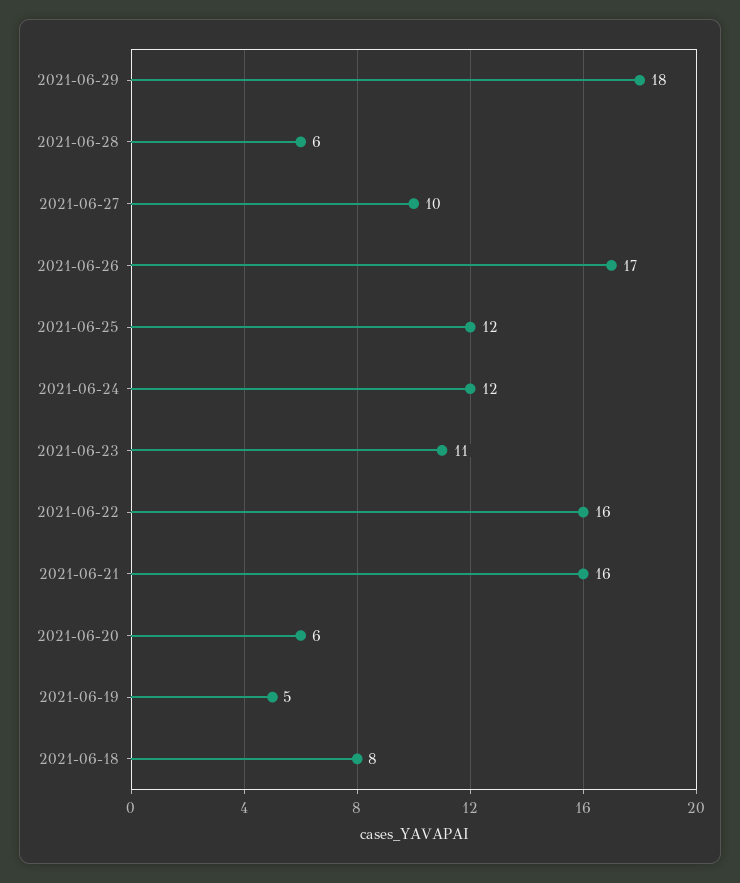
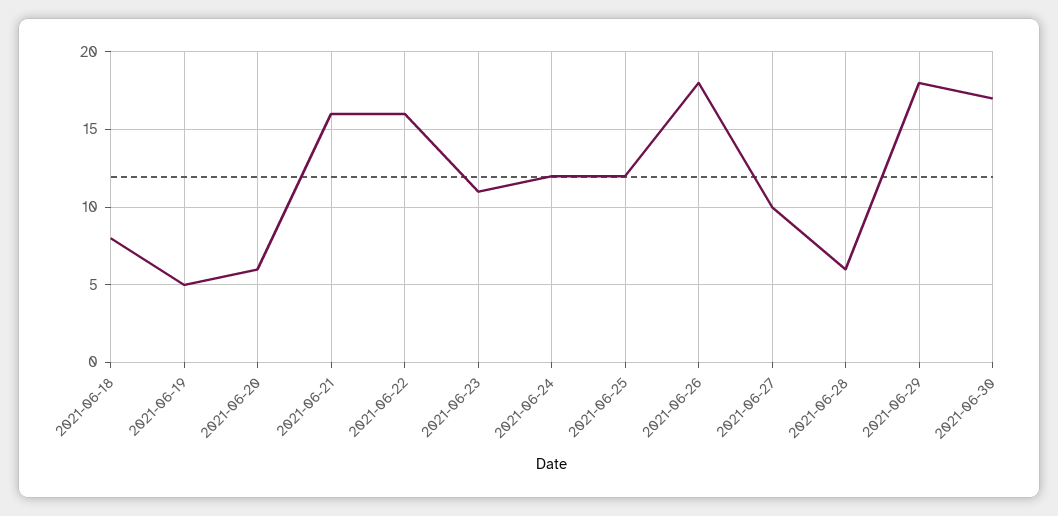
2021-06-26: 17 -> 18
2021-06-30: none -> 17

